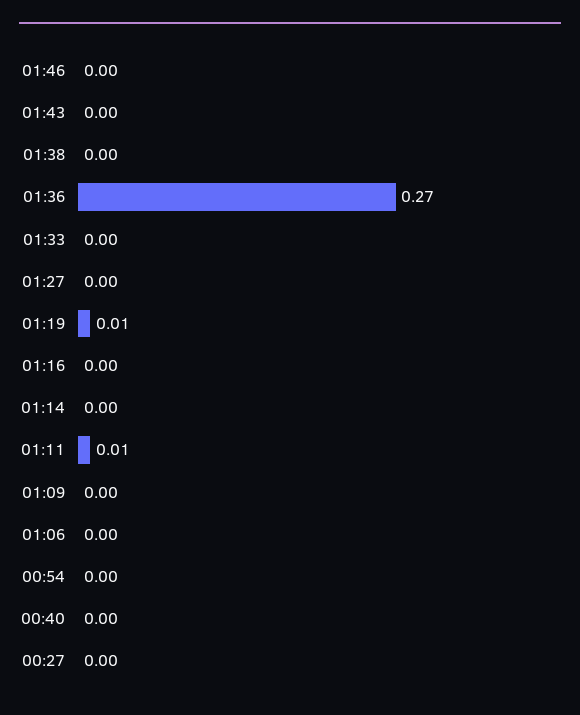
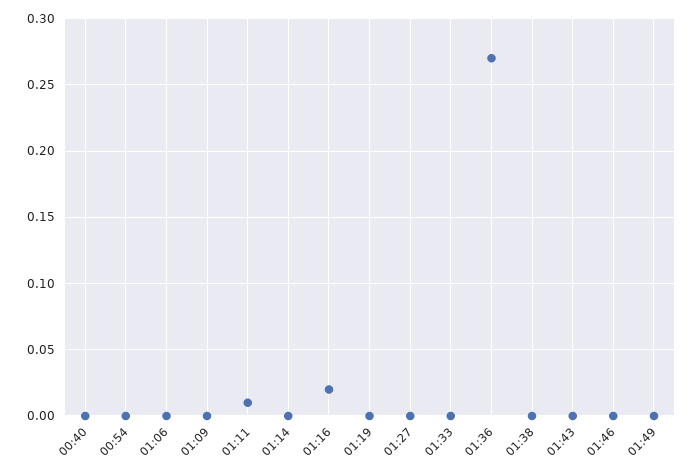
01:19: 0.01 -> 0
01:16: 0 -> 0.02
00:27: 0 -> none
01:49: none -> 0

